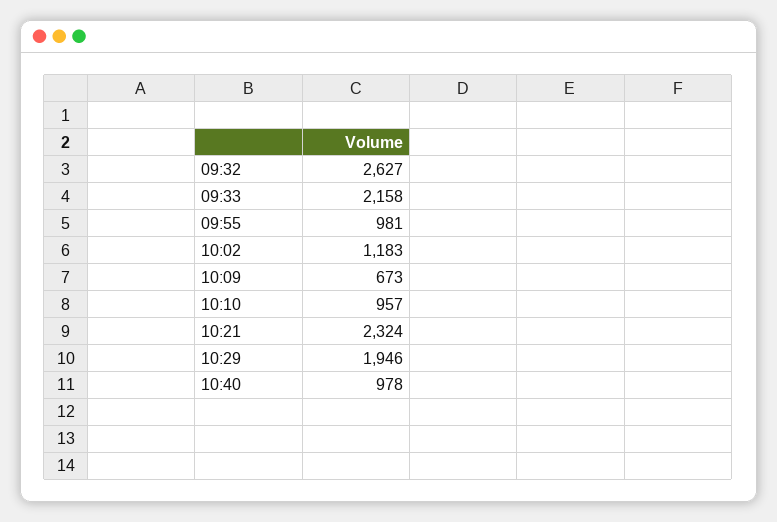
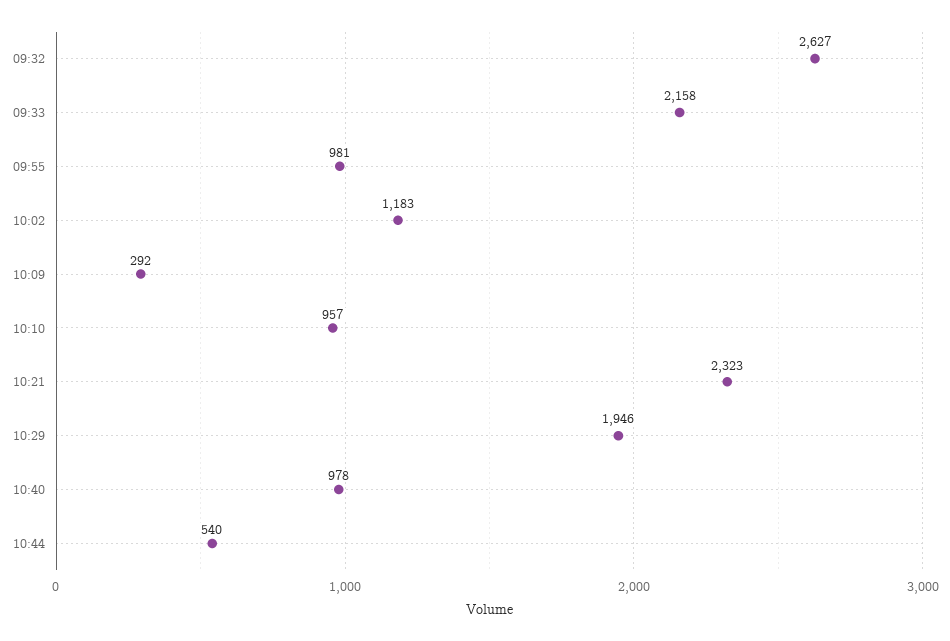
10:09: 673 -> 292
10:21: 2324 -> 2323
10:44: none -> 540

